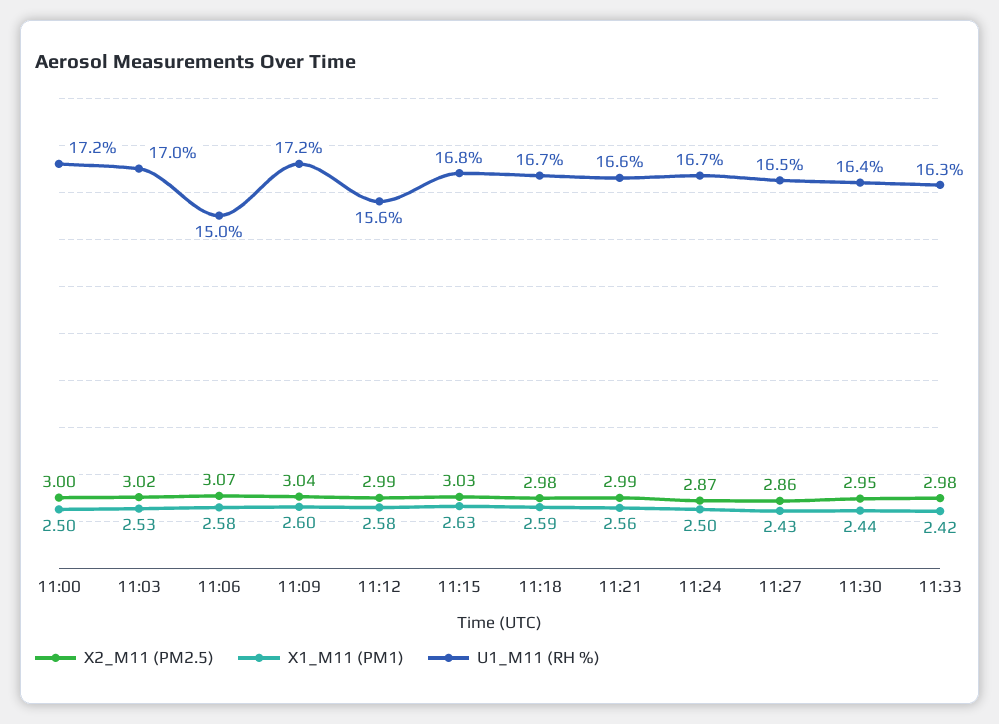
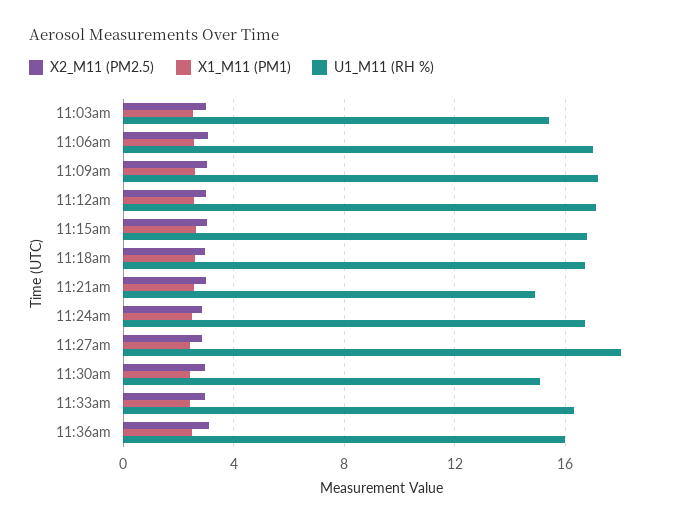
X2_M11 (PM2.5), 11:00: 3 -> none
X1_M11 (PM1), 11:00: 2.5 -> none
U1_M11 (RH %), 11:00: 17.2 -> none
U1_M11 (RH %), 11:03: 17 -> 15.5
U1_M11 (RH %), 11:06: 15 -> 17
U1_M11 (RH %), 11:12: 15.6 -> 17
U1_M11 (RH %), 11:21: 16.6 -> 15
U1_M11 (RH %), 11:27: 16.5 -> 18
U1_M11 (RH %), 11:30: 16.4 -> 15
X2_M11 (PM2.5), 11:36am: none -> 3
X1_M11 (PM1), 11:36am: none -> 2.5
U1_M11 (RH %), 11:36am: none -> 16

